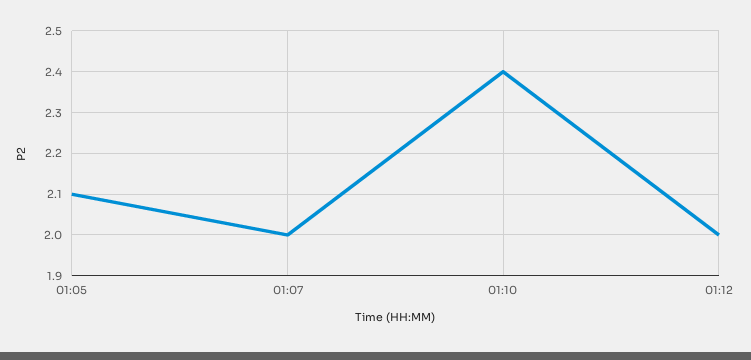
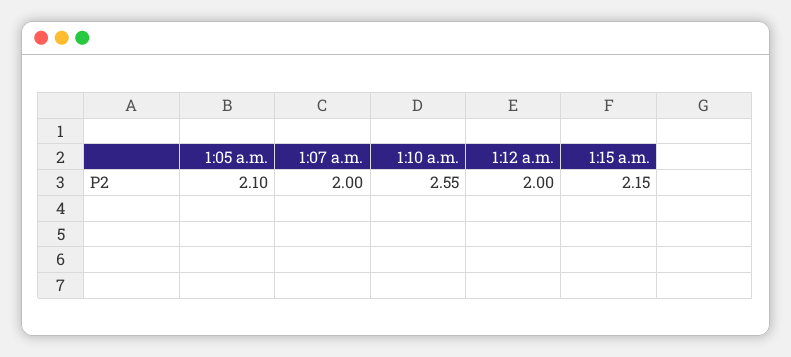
01:10: 2.4 -> 2.55
1:15 a.m.: none -> 2.15

